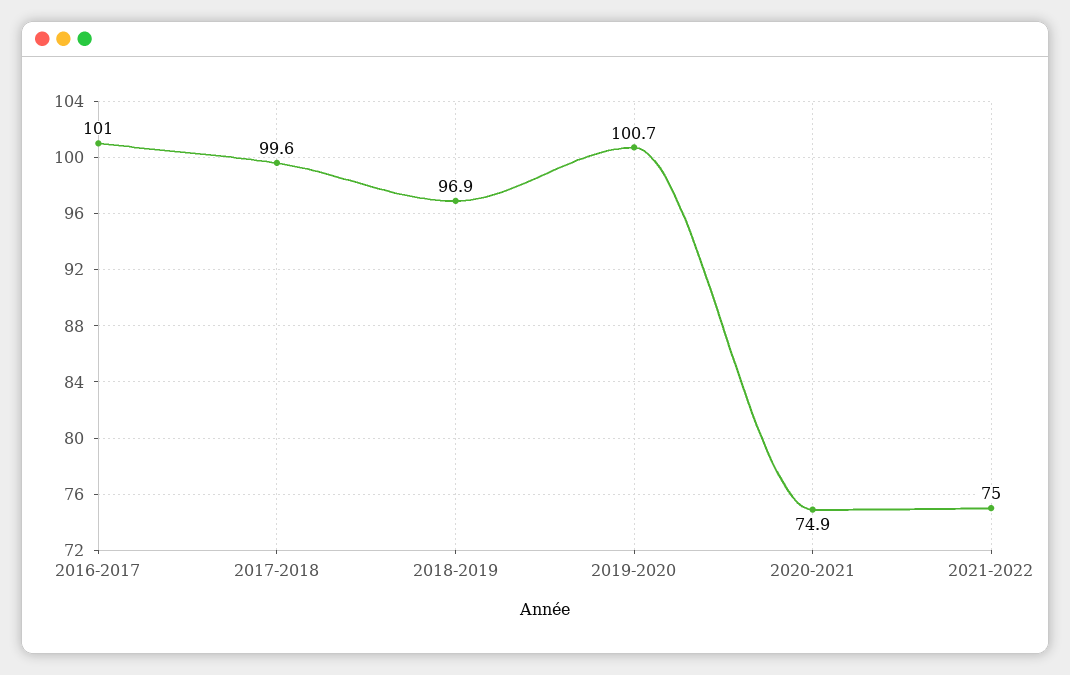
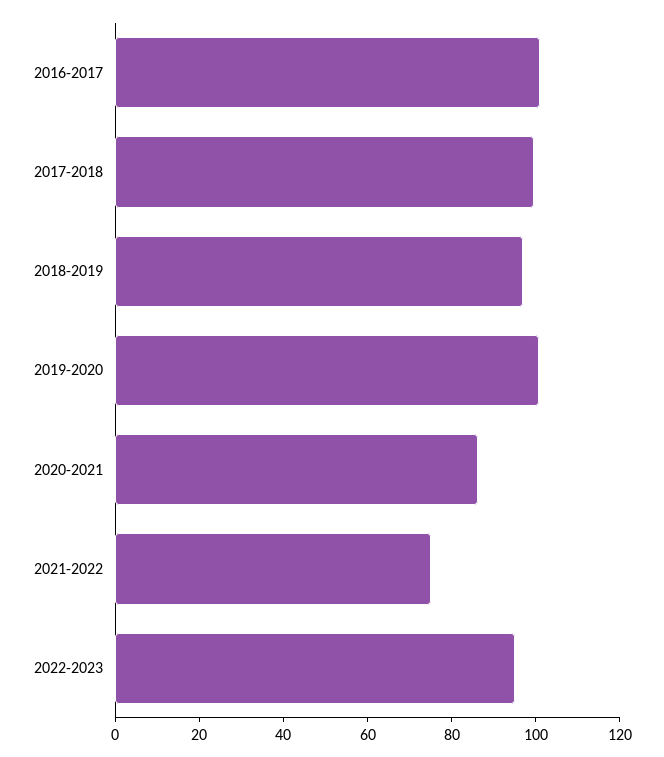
2020-2021: 74.9 -> 85
2022-2023: none -> 95

